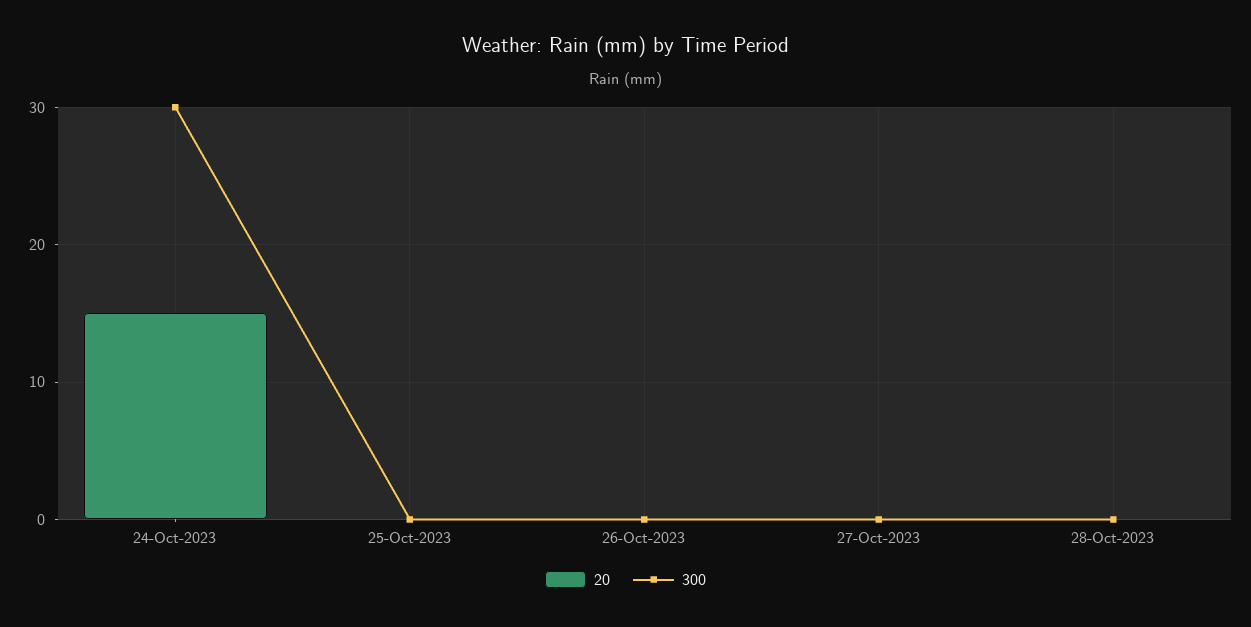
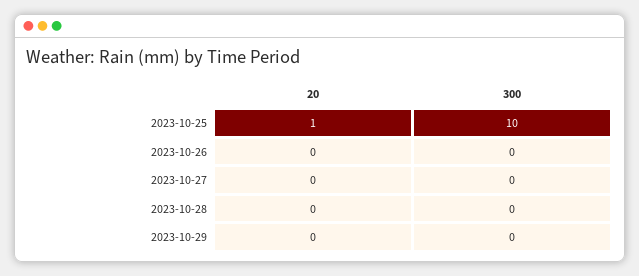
20, 24-Oct-2023: 15 -> none
300, 24-Oct-2023: 30 -> none
20, 25-Oct-2023: 0 -> 1
300, 25-Oct-2023: 0 -> 10
20, 2023-10-29: none -> 0
300, 2023-10-29: none -> 0

